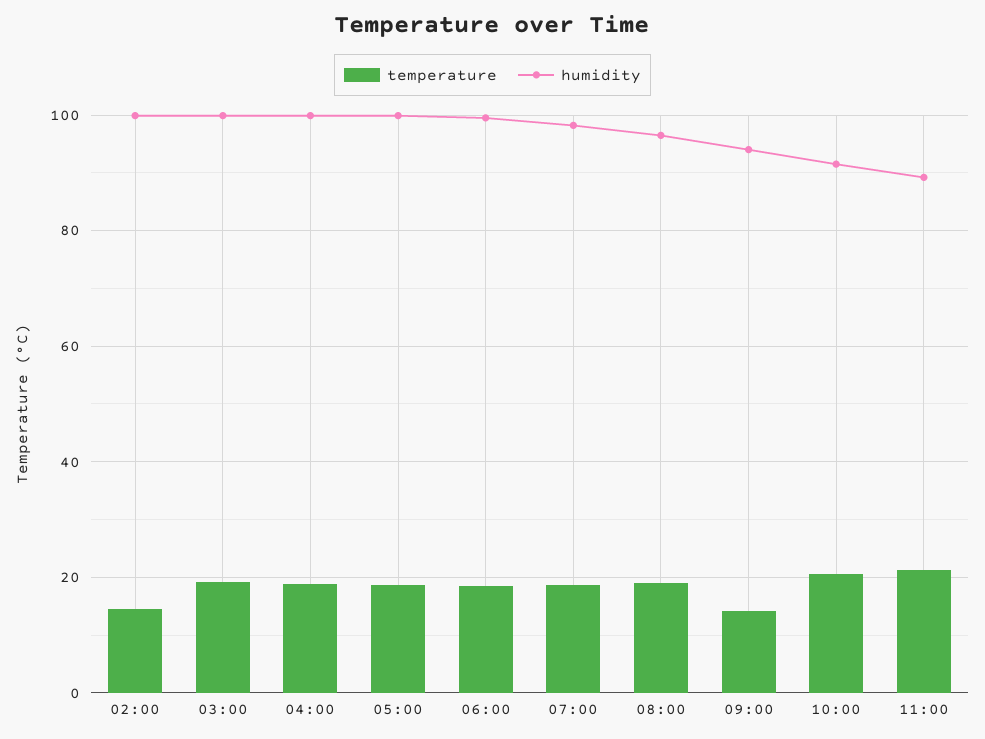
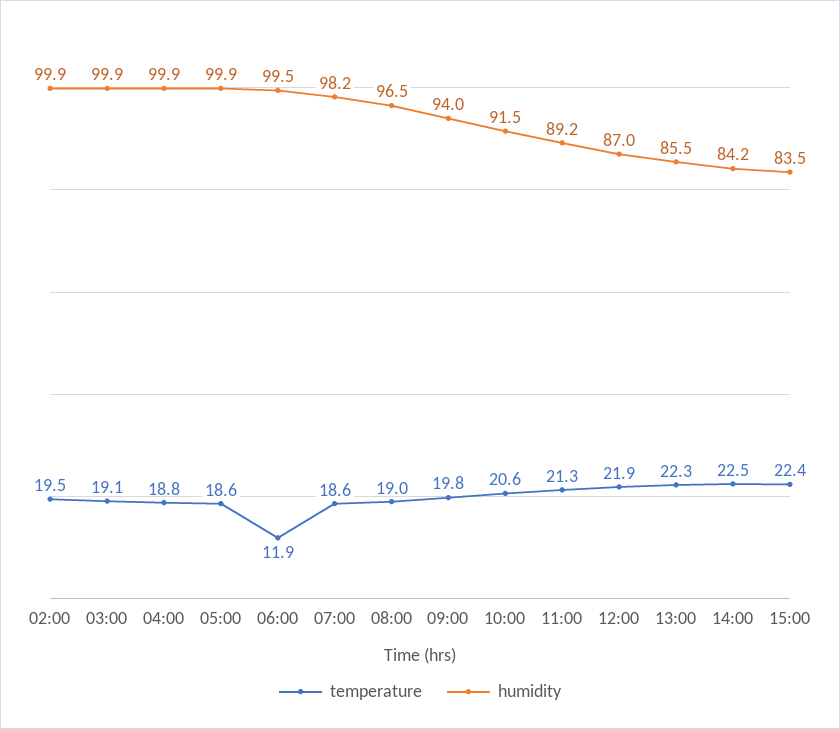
temperature, 02:00: 14 -> 19.5
temperature, 06:00: 18 -> 11.9
temperature, 09:00: 14 -> 19.8
temperature, 12:00: none -> 21.9
humidity, 12:00: none -> 87
temperature, 13:00: none -> 22.3
humidity, 13:00: none -> 85.5
temperature, 14:00: none -> 22.5
humidity, 14:00: none -> 84.2
temperature, 15:00: none -> 22.4
humidity, 15:00: none -> 83.5

